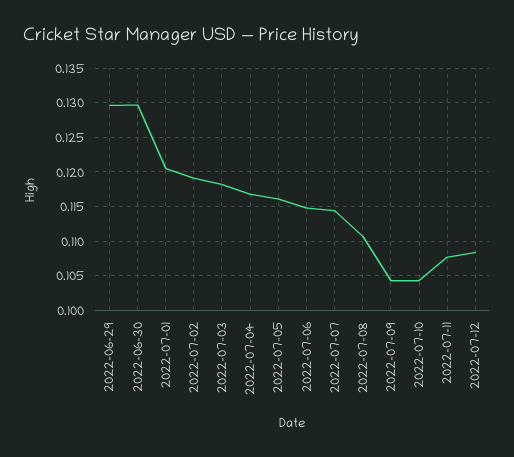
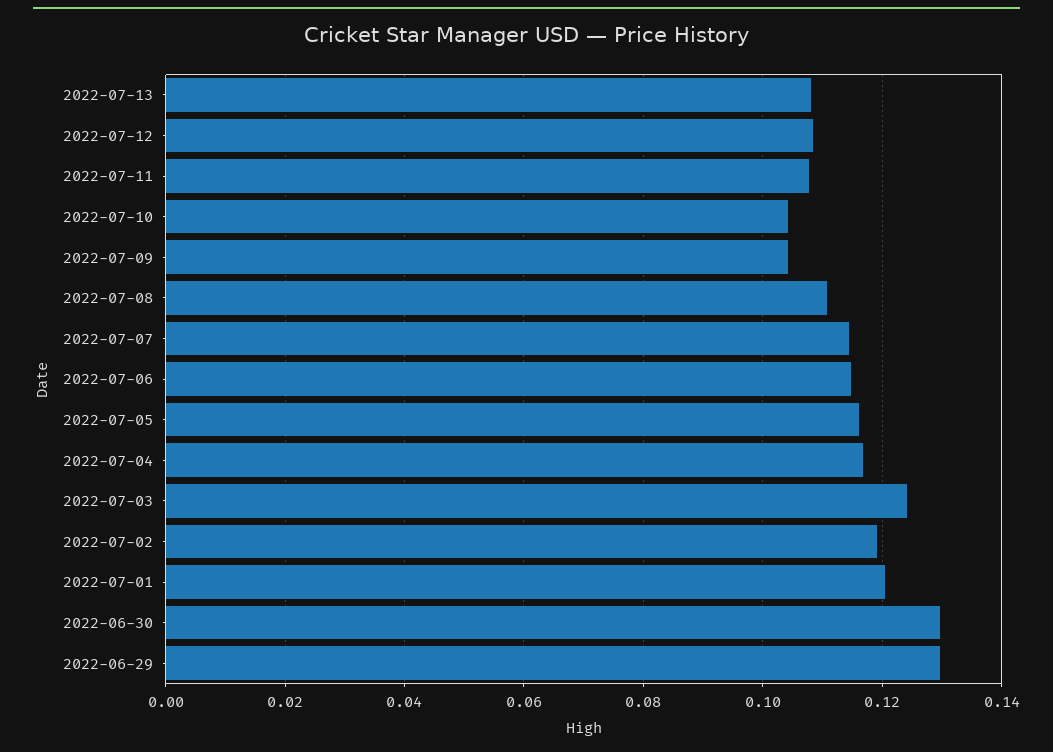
2022-07-03: 0.118 -> 0.124
2022-07-13: none -> 0.108

